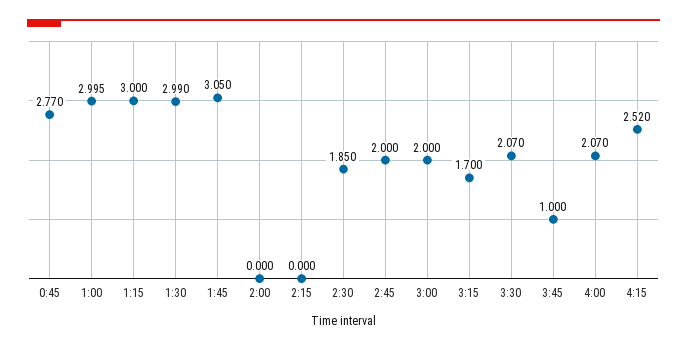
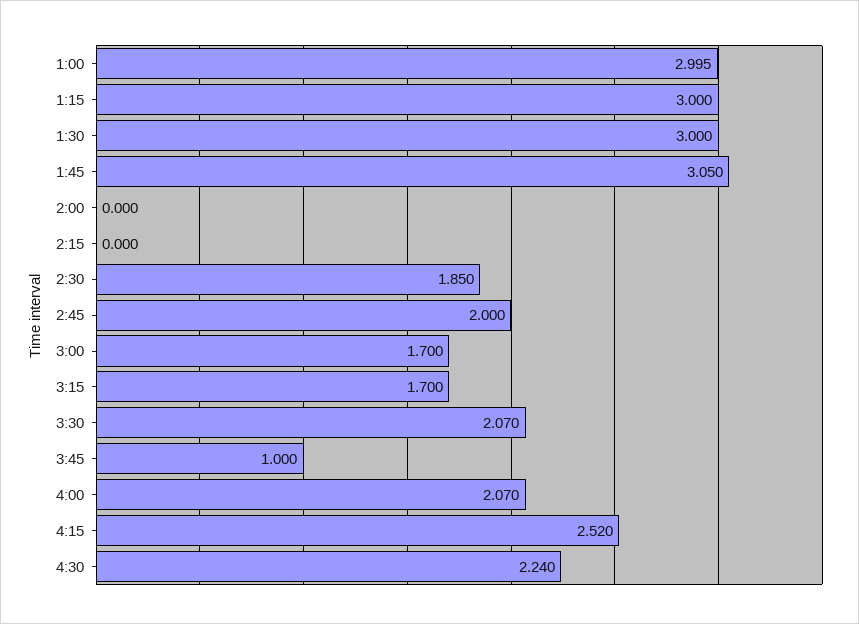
0:45: 2.77 -> none
1:30: 2.99 -> 3
3:00: 2 -> 1.7
4:30: none -> 2.24

